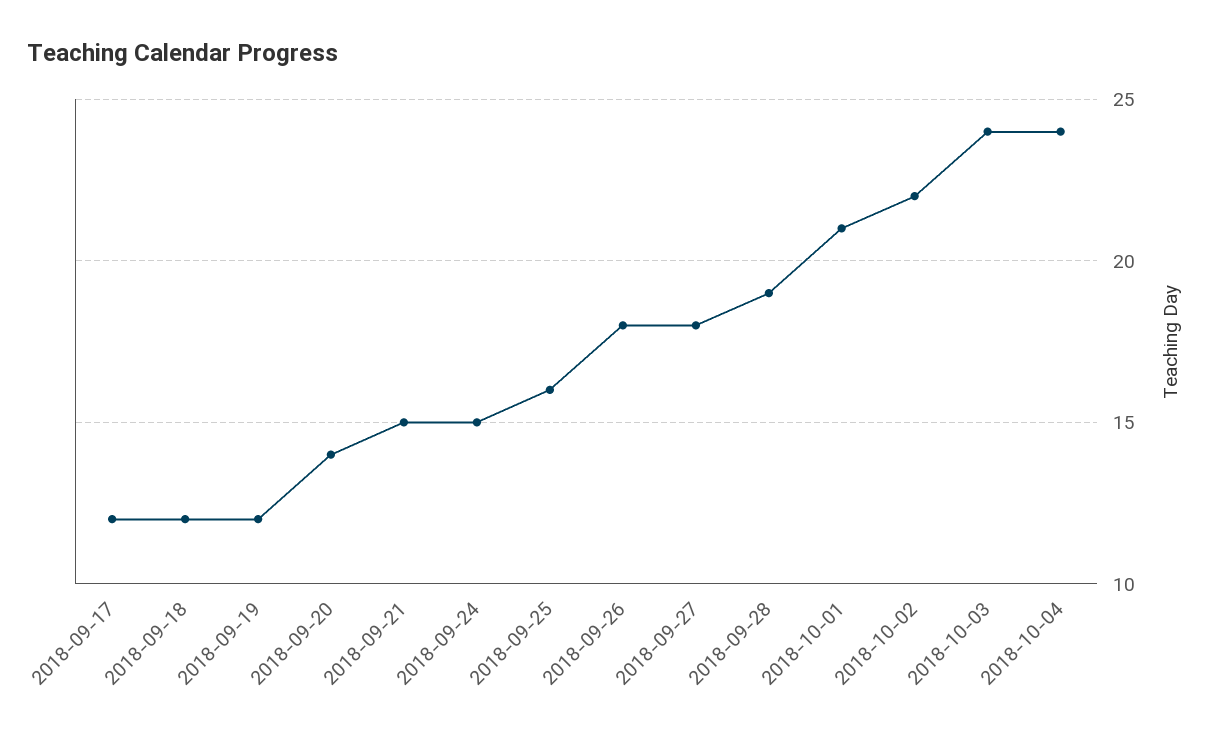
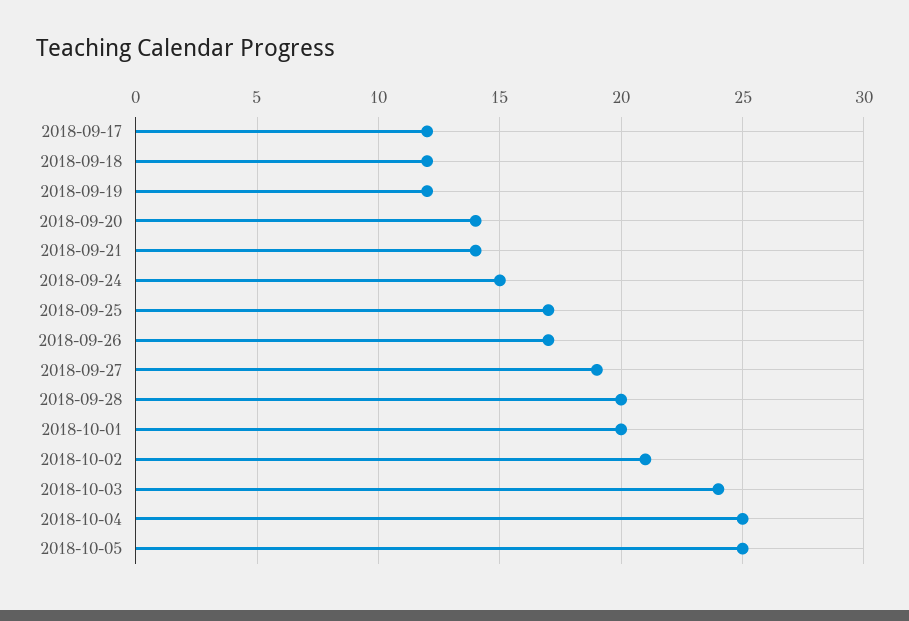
2018-09-21: 15 -> 14
2018-09-25: 16 -> 17
2018-09-26: 18 -> 17
2018-09-27: 18 -> 19
2018-09-28: 19 -> 20
2018-10-01: 21 -> 20
2018-10-02: 22 -> 21
2018-10-04: 24 -> 25
2018-10-05: none -> 25

